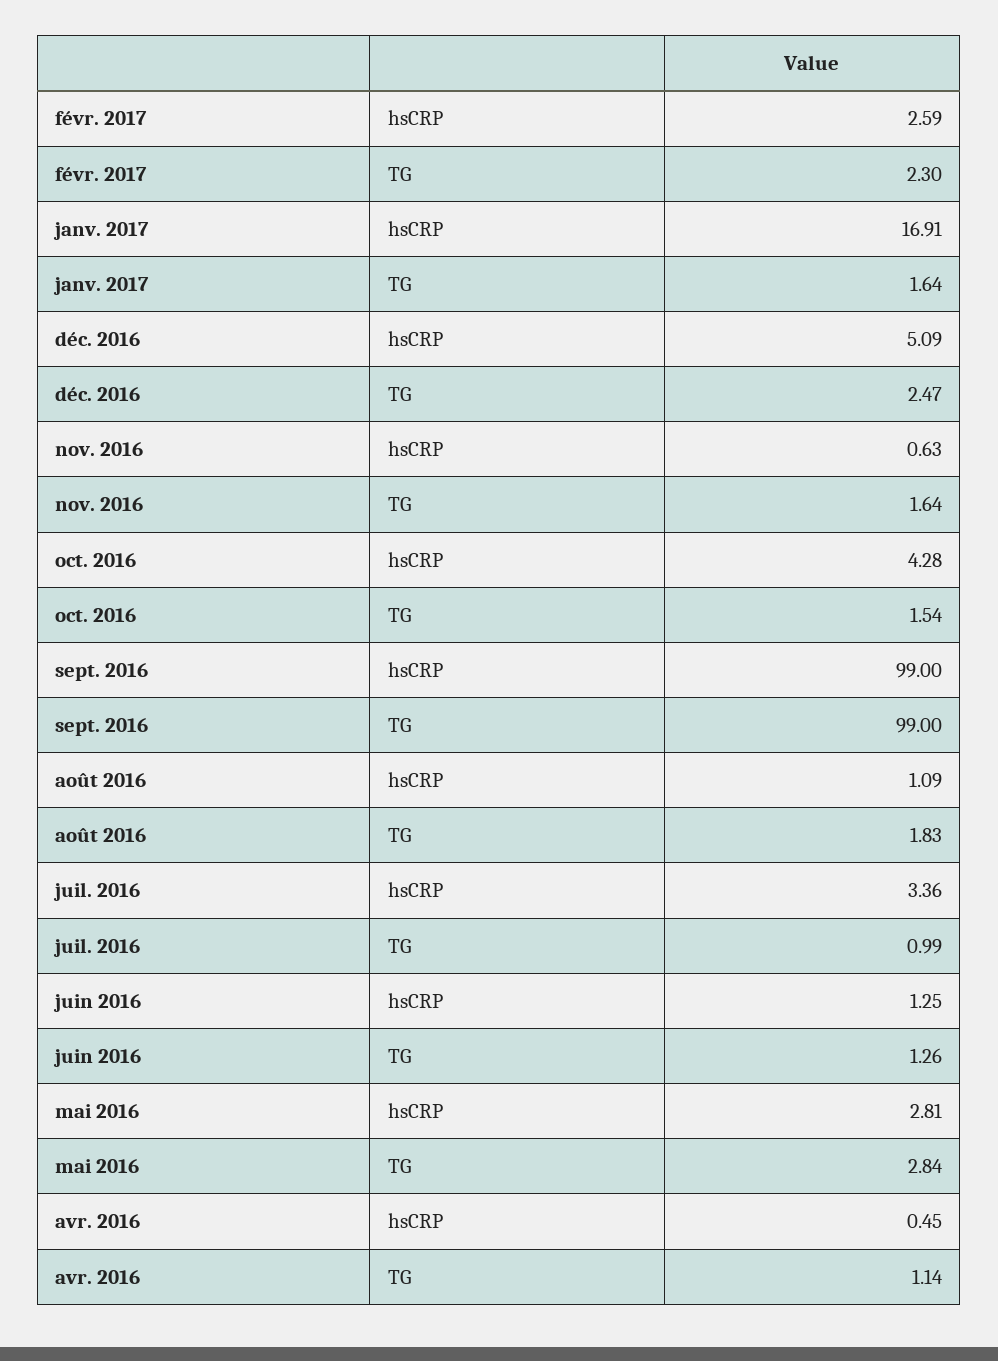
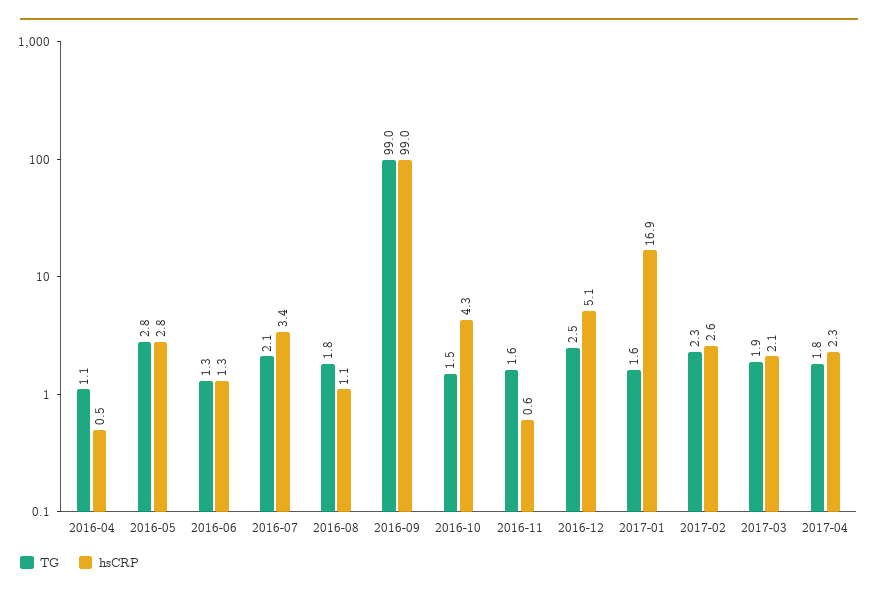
TG, juil. 2016: 0.99 -> 2.1
TG, 2017-03: none -> 1.9
hsCRP, 2017-03: none -> 2.1
TG, 2017-04: none -> 1.8
hsCRP, 2017-04: none -> 2.3

